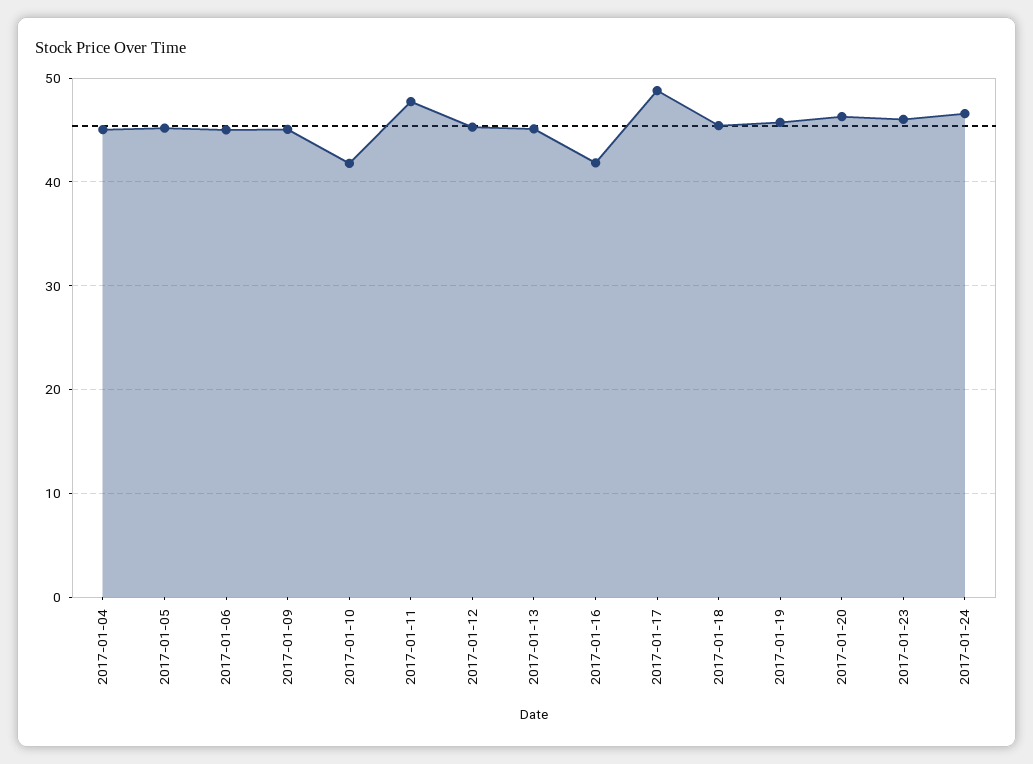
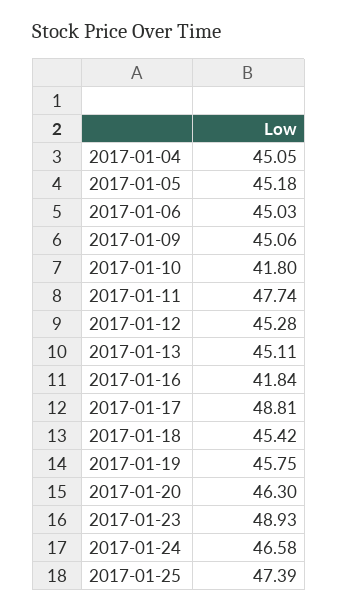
2017-01-23: 46 -> 48.93
2017-01-25: none -> 47.39

